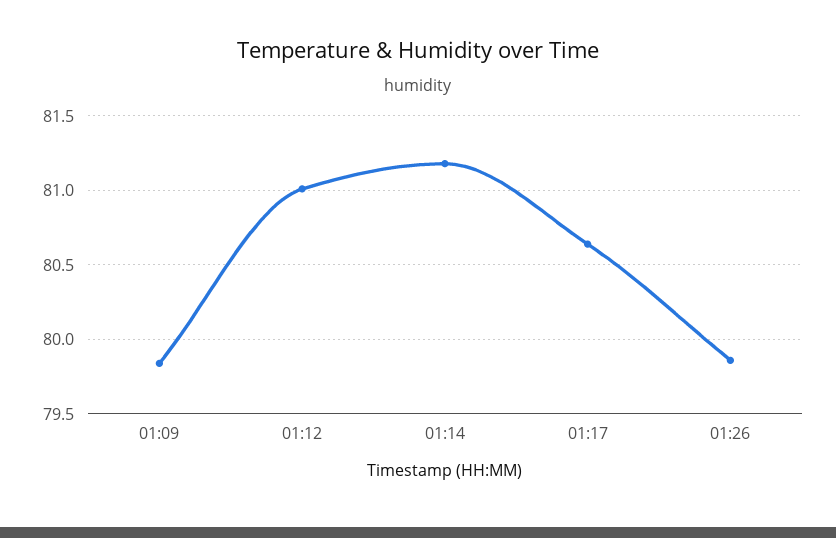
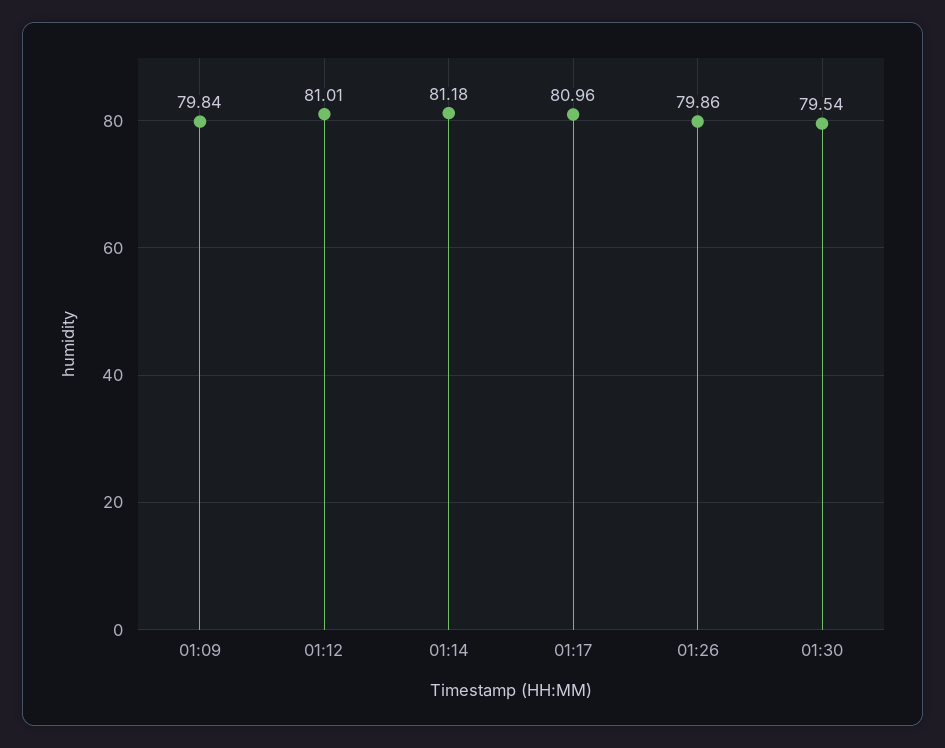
01:17: 80.65 -> 80.96
01:30: none -> 79.54

